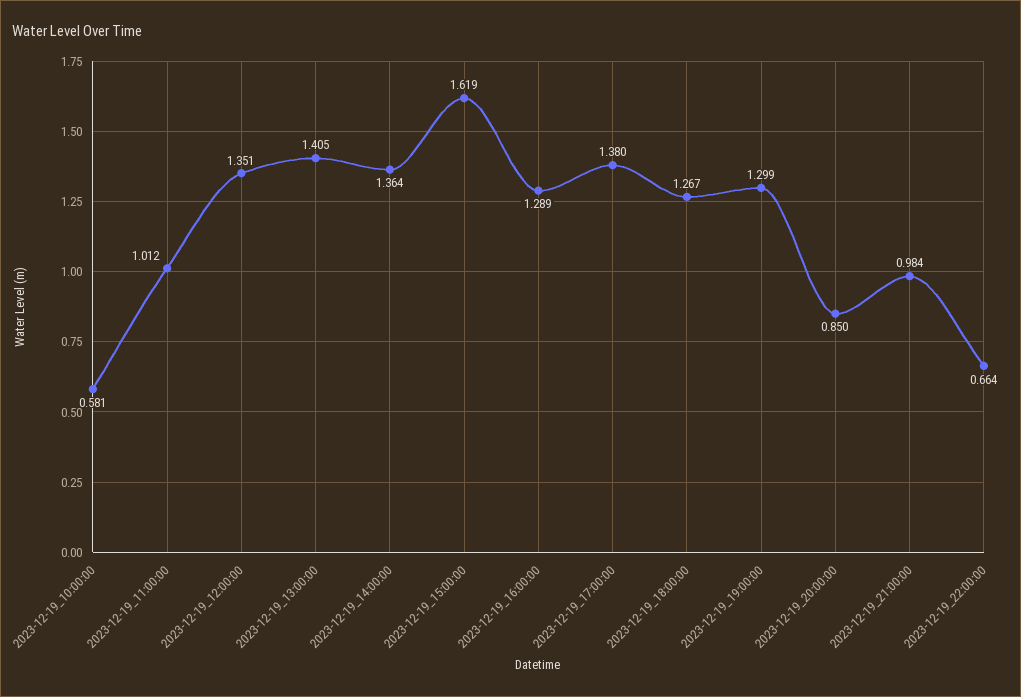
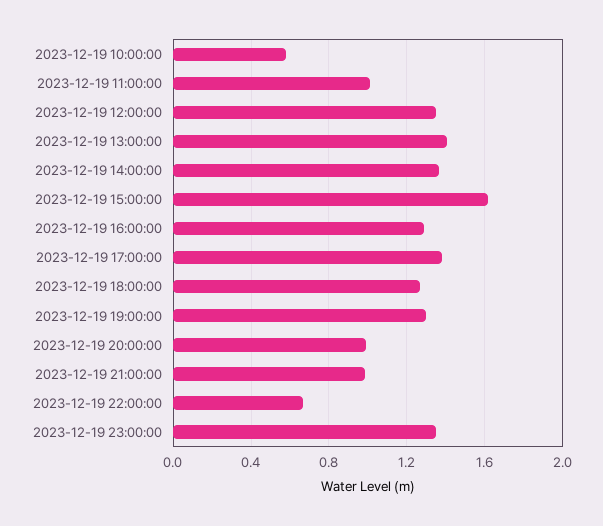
2023-12-19_20:00:00: 0.85 -> 1
2023-12-19 23:00:00: none -> 1.35

